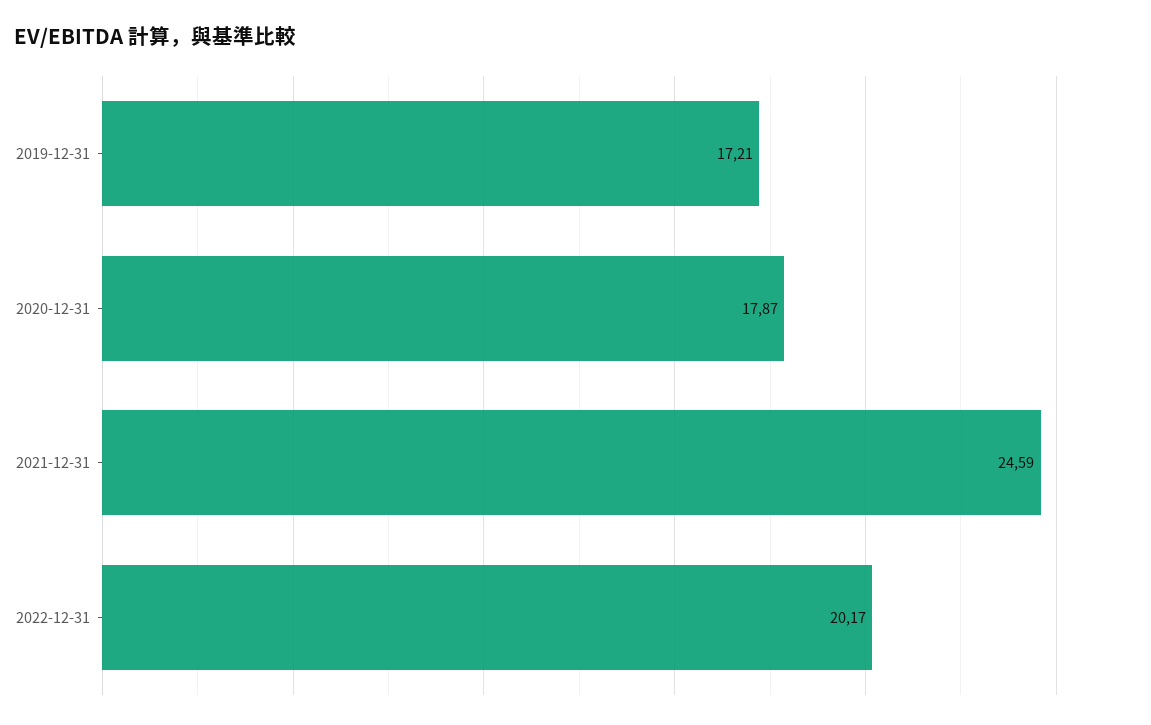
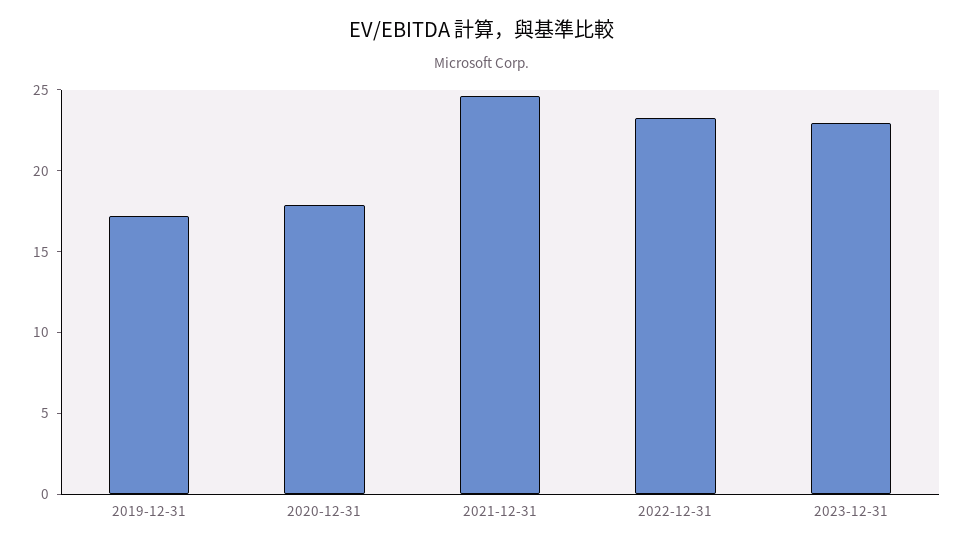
2022-12-31: 20.17 -> 23
2023-12-31: none -> 23

